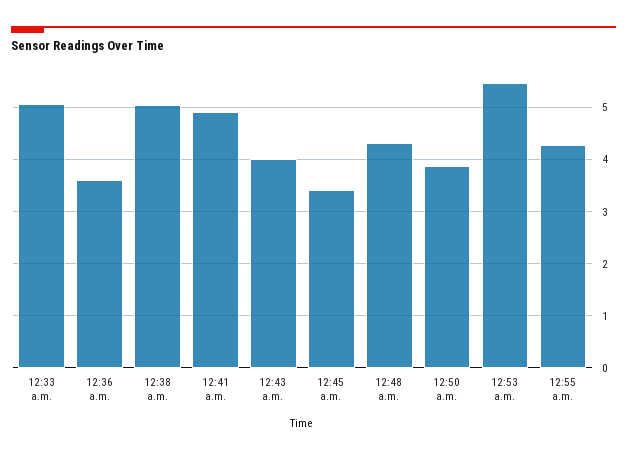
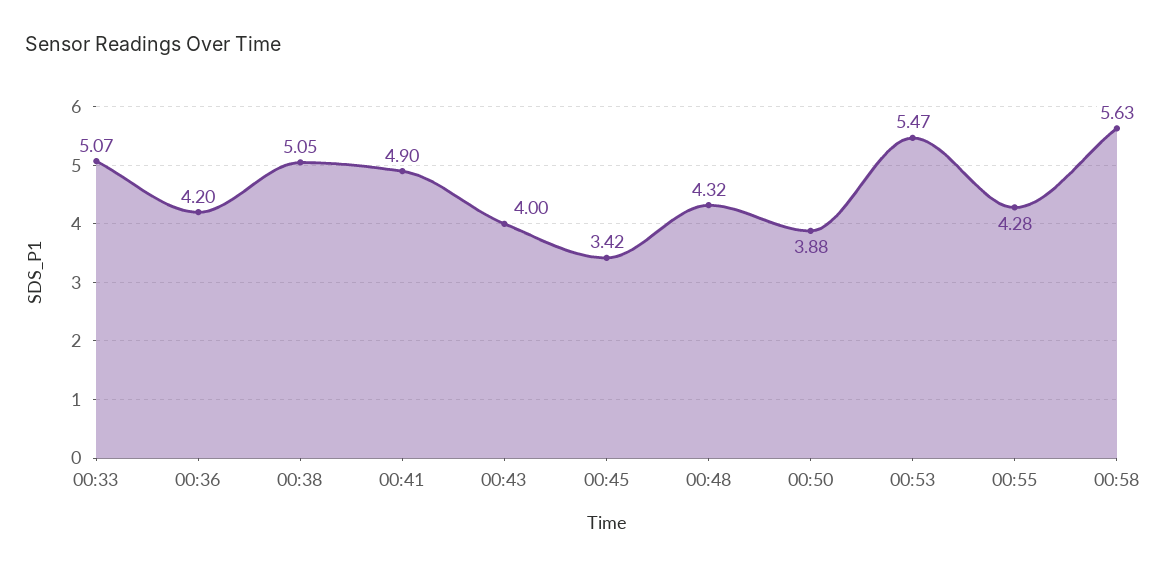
12:36 a.m.: 3.6 -> 4.2
00:58: none -> 5.63

